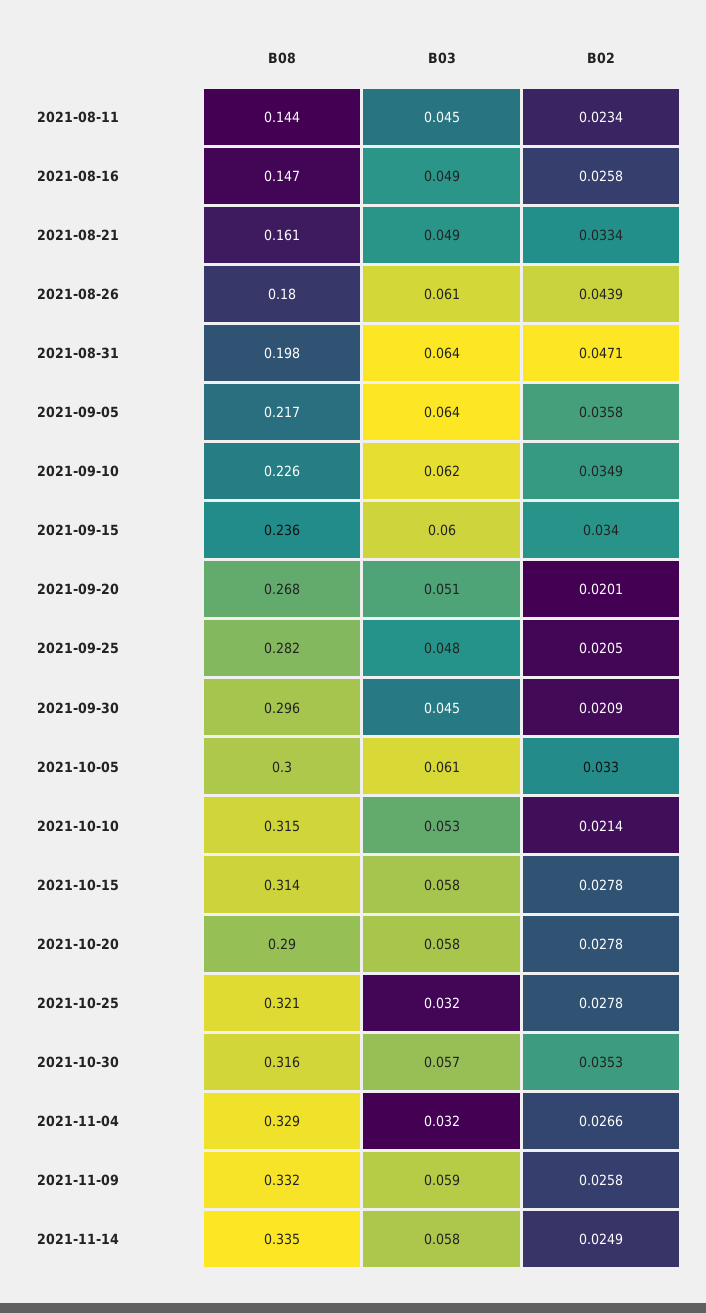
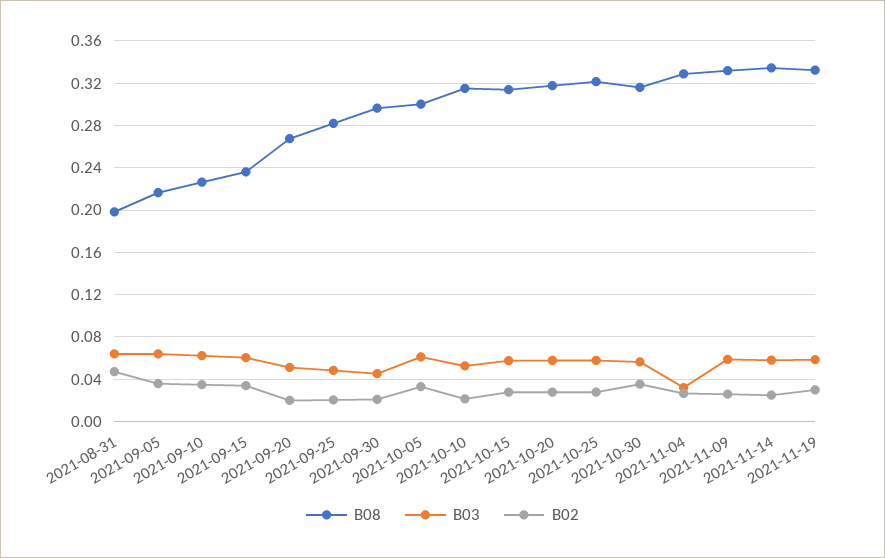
B08, 2021-08-11: 0.144 -> none
B03, 2021-08-11: 0.045 -> none
B02, 2021-08-11: 0.0234 -> none
B08, 2021-08-16: 0.147 -> none
B03, 2021-08-16: 0.049 -> none
B02, 2021-08-16: 0.0258 -> none
B08, 2021-08-21: 0.161 -> none
B03, 2021-08-21: 0.049 -> none
B02, 2021-08-21: 0.0334 -> none
B08, 2021-08-26: 0.18 -> none
B03, 2021-08-26: 0.061 -> none
B02, 2021-08-26: 0.0439 -> none
B08, 2021-10-20: 0.29 -> 0.32
B03, 2021-10-25: 0.032 -> 0.06
B08, 2021-11-19: none -> 0.33
B03, 2021-11-19: none -> 0.06
B02, 2021-11-19: none -> 0.03

